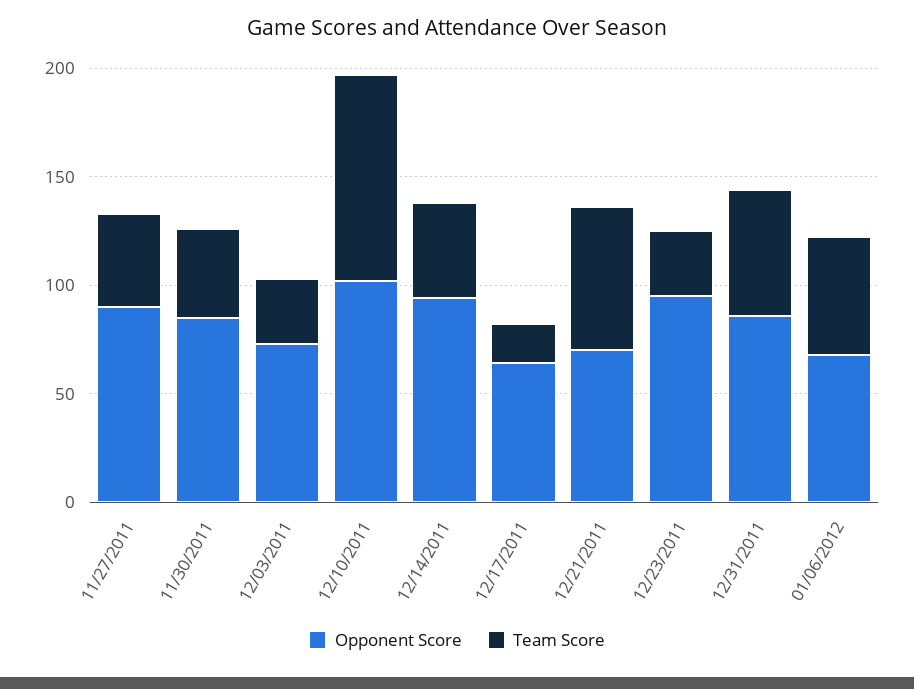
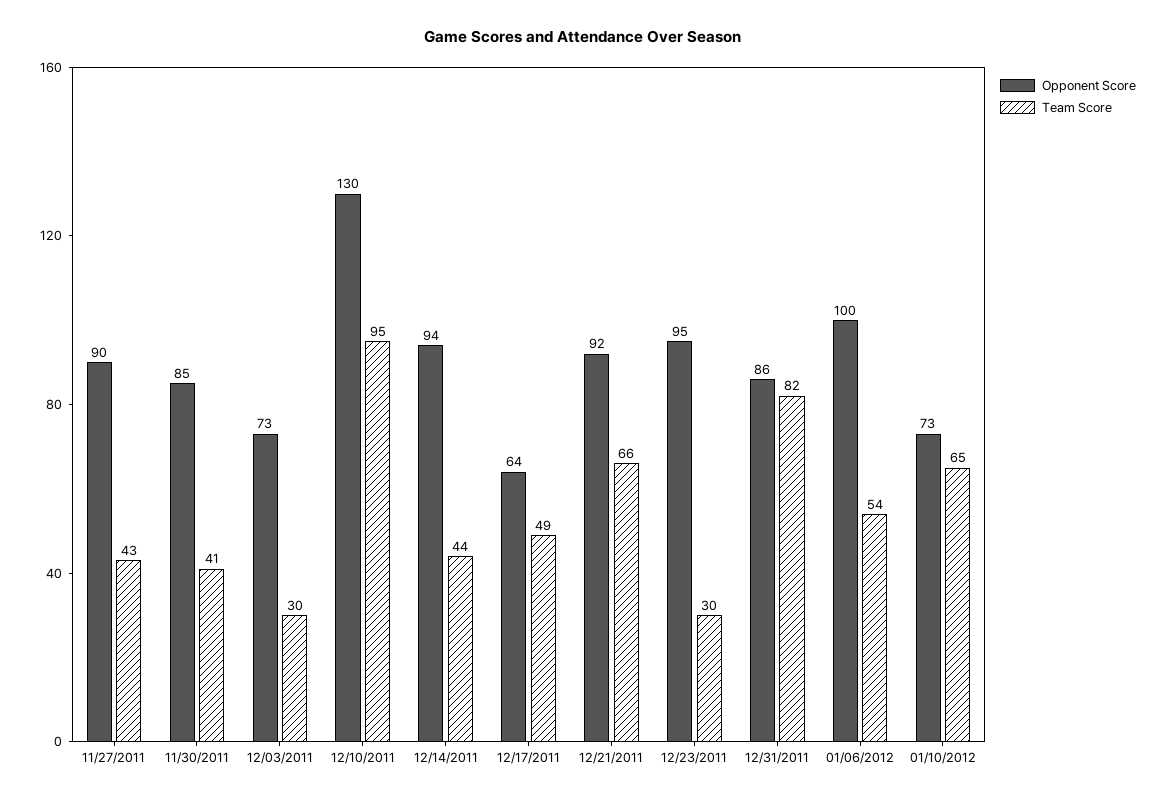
Opponent Score, 12/10/2011: 100 -> 130
Team Score, 12/17/2011: 20 -> 49
Opponent Score, 12/21/2011: 70 -> 92
Team Score, 12/31/2011: 60 -> 82
Opponent Score, 01/06/2012: 70 -> 100
Opponent Score, 01/10/2012: none -> 73
Team Score, 01/10/2012: none -> 65

